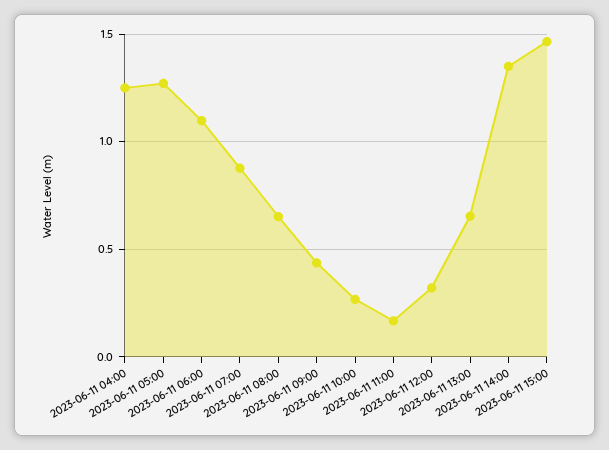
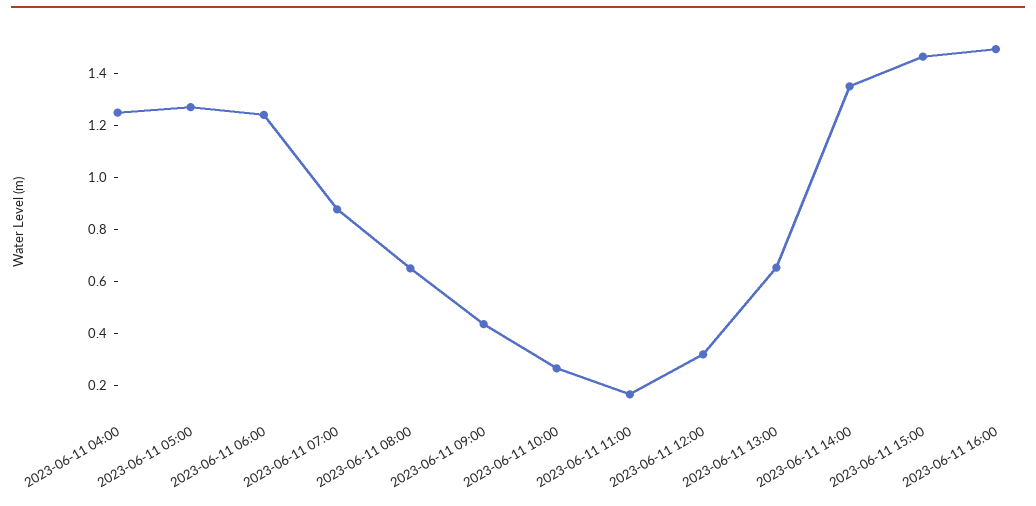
2023-06-11 06:00: 1.1 -> 1.25
2023-06-11 16:00: none -> 1.5

